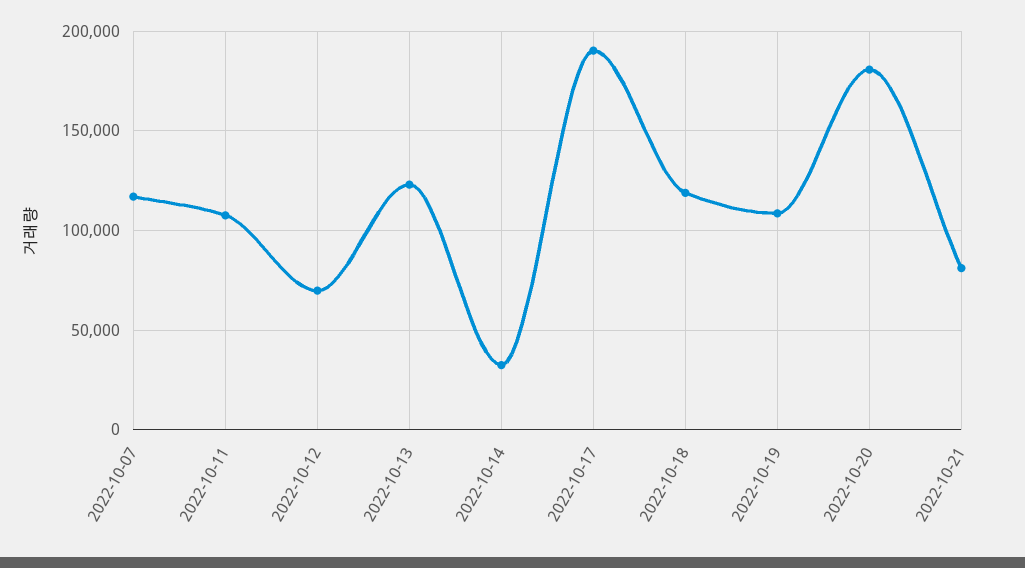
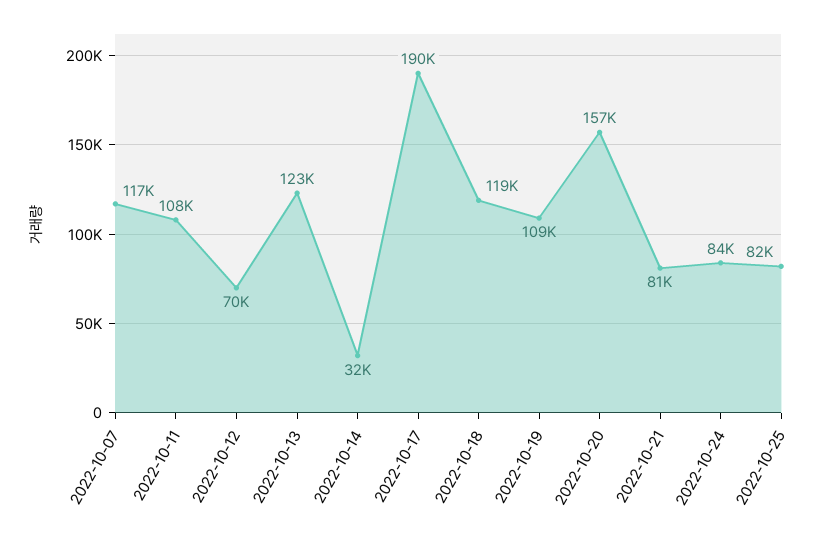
2022-10-20: 180000 -> 157000
2022-10-24: none -> 84000
2022-10-25: none -> 82000

